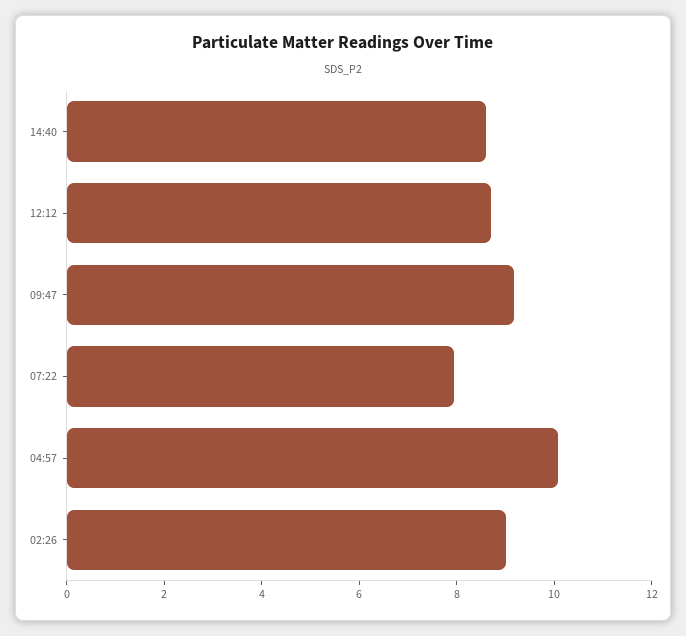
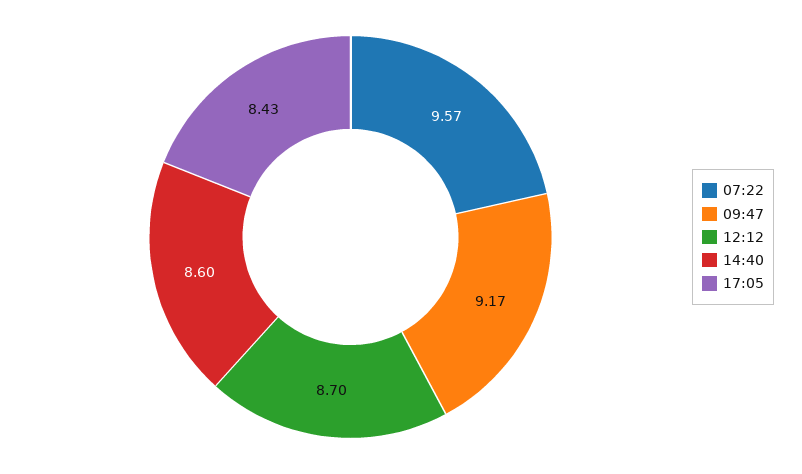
07:22: 8 -> 9.57
04:57: 10 -> none
02:26: 9 -> none
17:05: none -> 8.43

